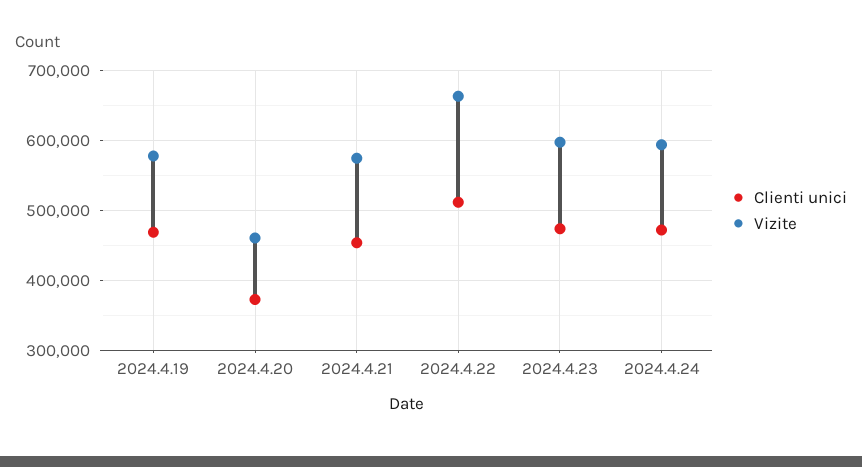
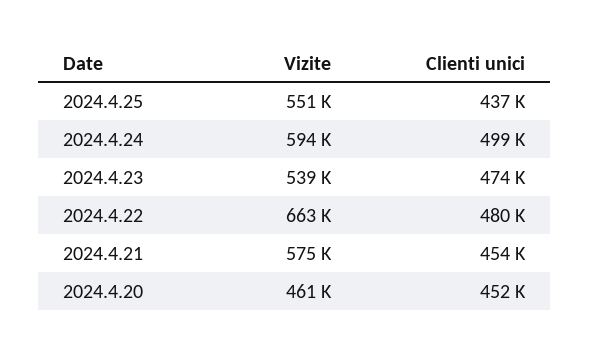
Clienti unici, 2024.4.19: 470000 -> none
Vizite, 2024.4.19: 580000 -> none
Clienti unici, 2024.4.20: 370000 -> 452000
Clienti unici, 2024.4.22: 510000 -> 480000
Vizite, 2024.4.23: 600000 -> 539000
Clienti unici, 2024.4.24: 470000 -> 499000
Vizite, 2024.4.25: none -> 551000
Clienti unici, 2024.4.25: none -> 437000

